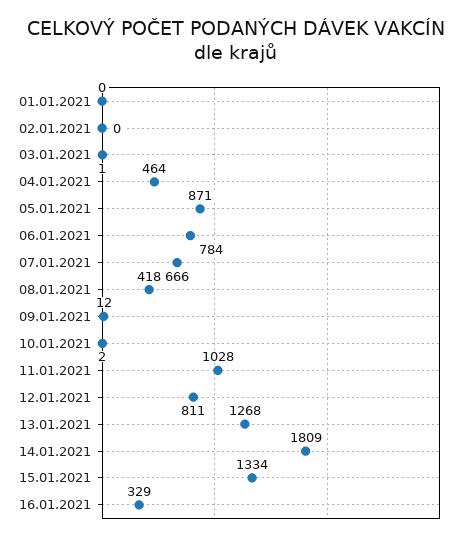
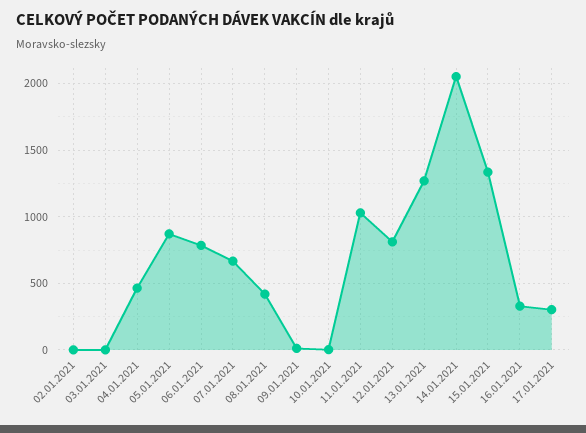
01.01.2021: 0 -> none
14.01.2021: 1809 -> 2050
17.01.2021: none -> 300

